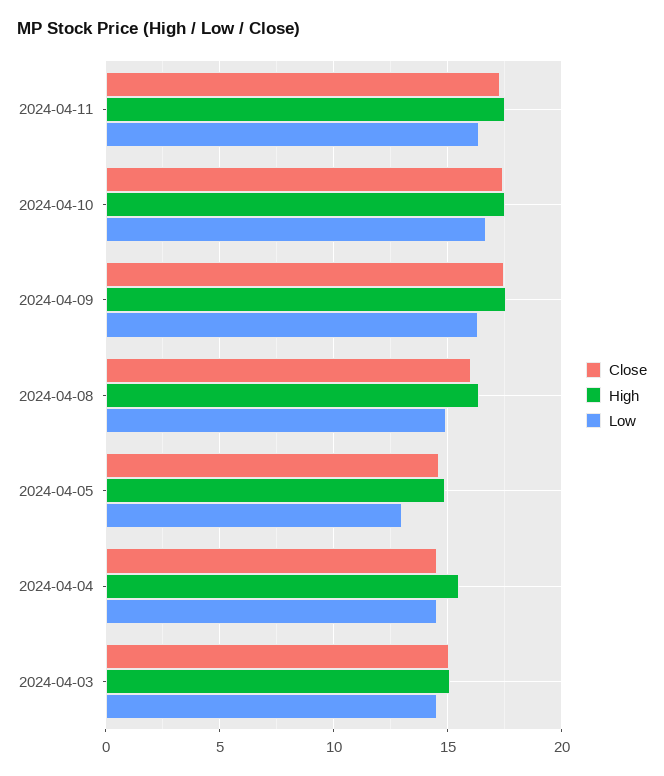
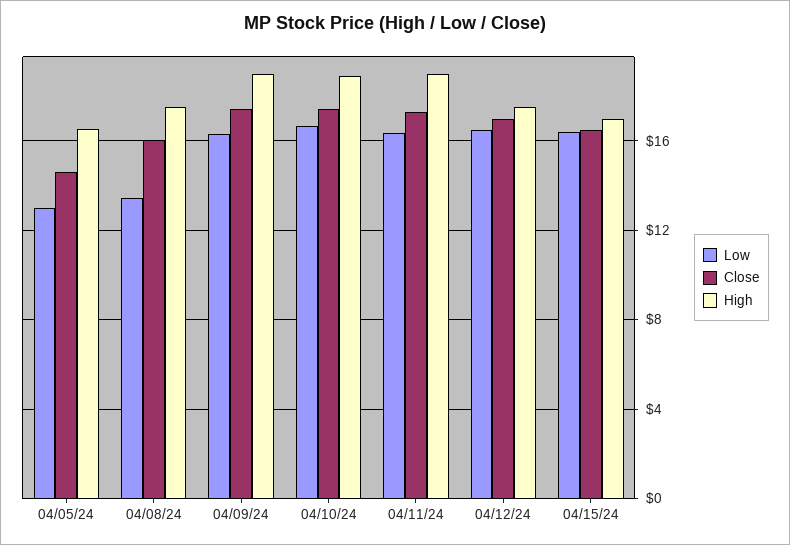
High, 2024-04-11: 17.5 -> 19
High, 2024-04-10: 17.5 -> 19
High, 2024-04-09: 17.5 -> 19
High, 2024-04-08: 16.5 -> 17.5
Low, 2024-04-08: 15 -> 13.5
High, 2024-04-05: 15 -> 16.5
Close, 2024-04-04: 14.5 -> none
High, 2024-04-04: 15.5 -> none
Low, 2024-04-04: 14.5 -> none
Close, 2024-04-03: 15 -> none
High, 2024-04-03: 15 -> none
Low, 2024-04-03: 14.5 -> none
Low, 04/12/24: none -> 16.5
Close, 04/12/24: none -> 17
High, 04/12/24: none -> 17.5
Low, 04/15/24: none -> 16.5
Close, 04/15/24: none -> 16.5
High, 04/15/24: none -> 17

